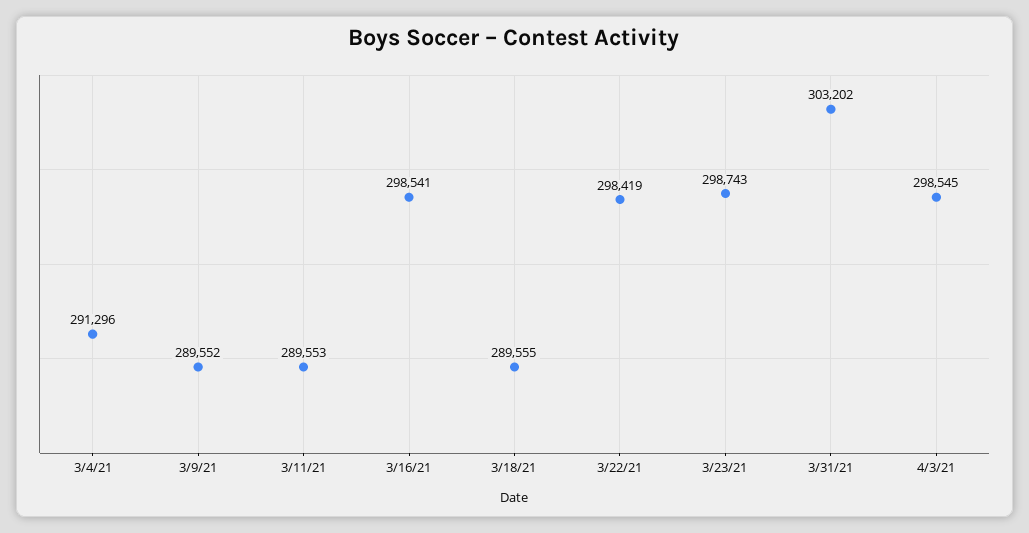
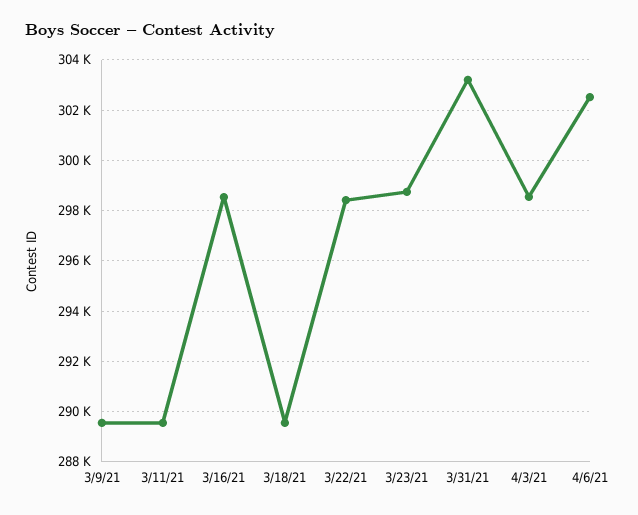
3/4/21: 291296 -> none
4/6/21: none -> 302500

